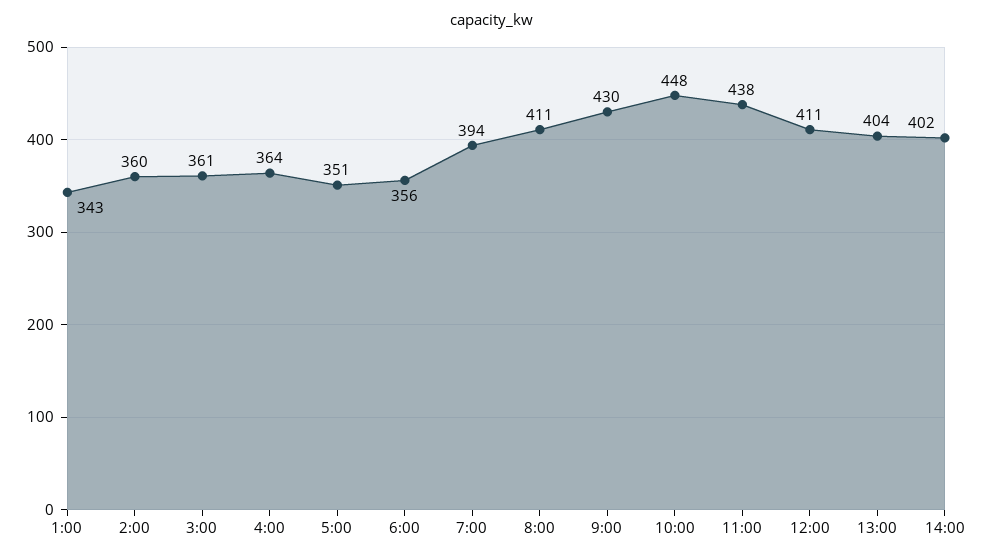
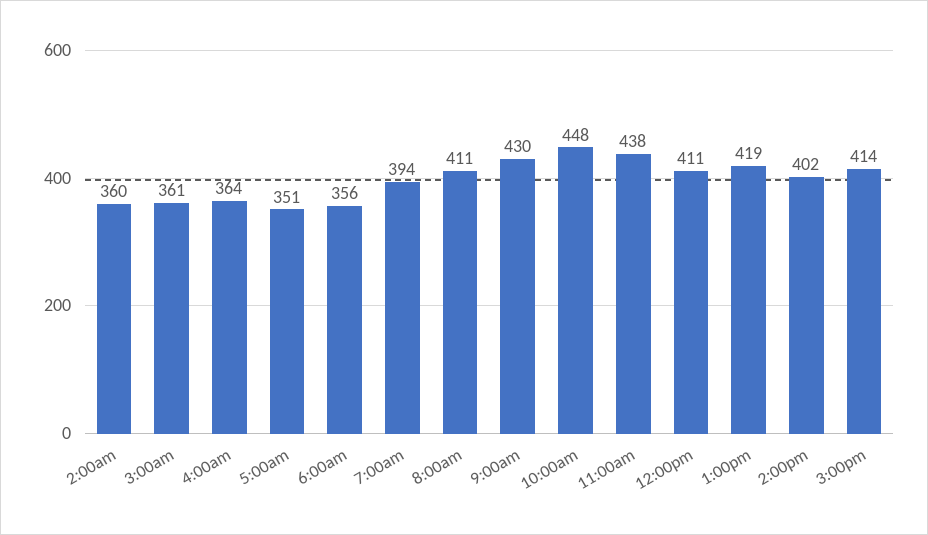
1:00: 343 -> none
13:00: 404 -> 419
3:00pm: none -> 414

